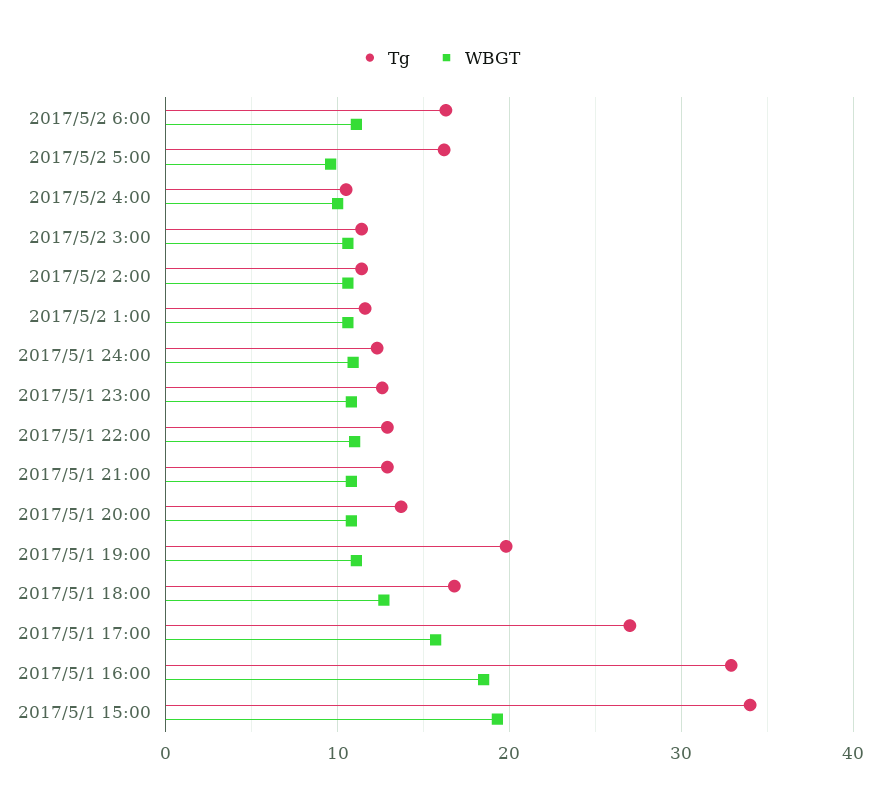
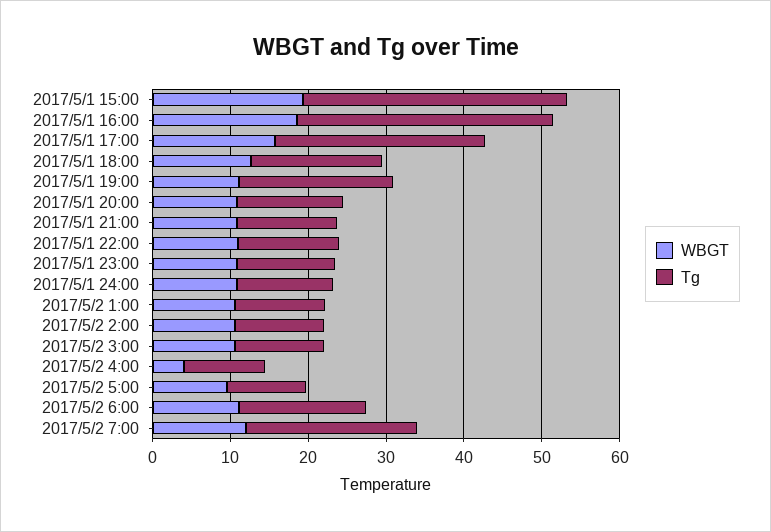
Tg, 2017/5/2 5:00: 16 -> 10
WBGT, 2017/5/2 4:00: 10 -> 4
WBGT, 2017/5/2 7:00: none -> 12
Tg, 2017/5/2 7:00: none -> 22

